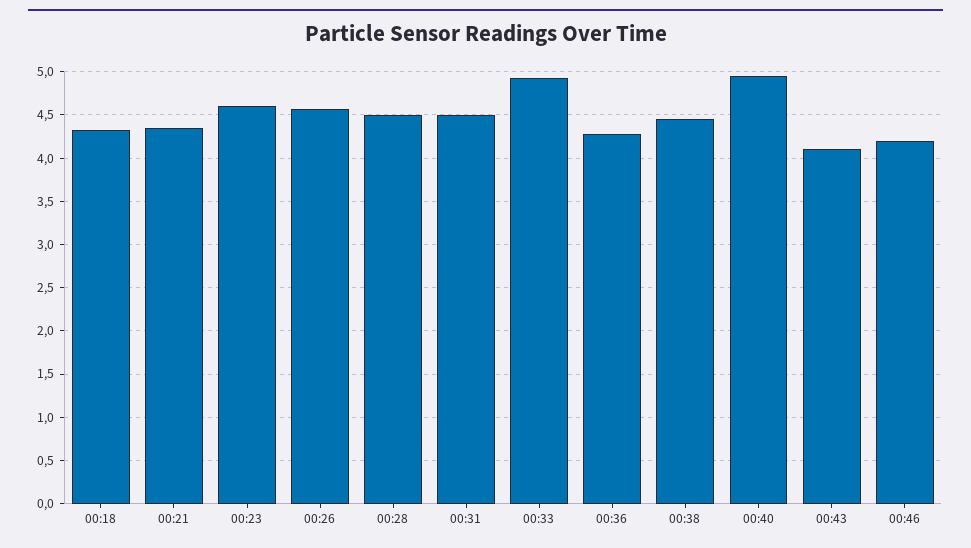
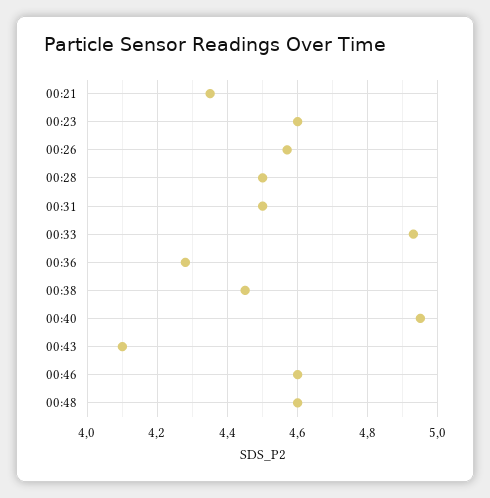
00:18: 4.3 -> none
00:46: 4.2 -> 4.6
00:48: none -> 4.6

